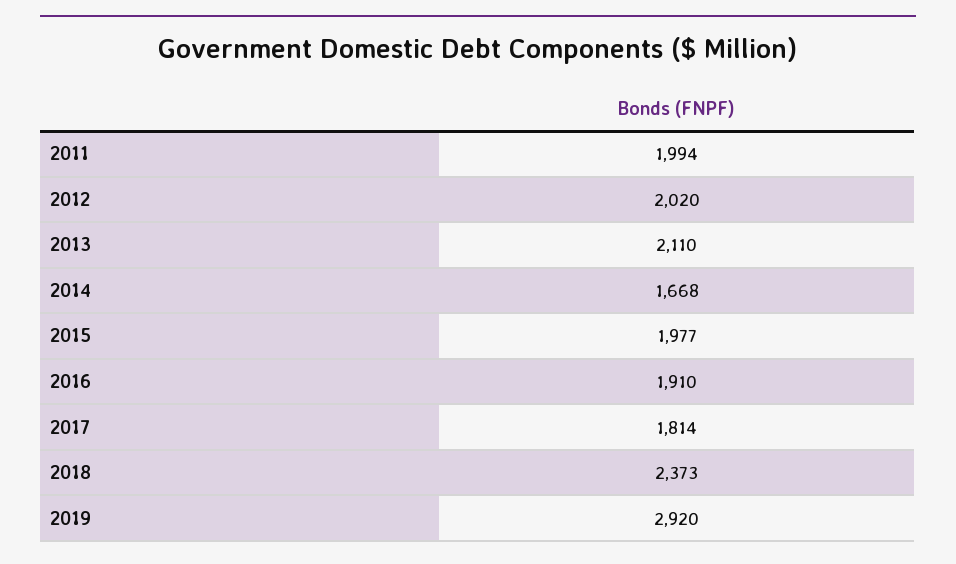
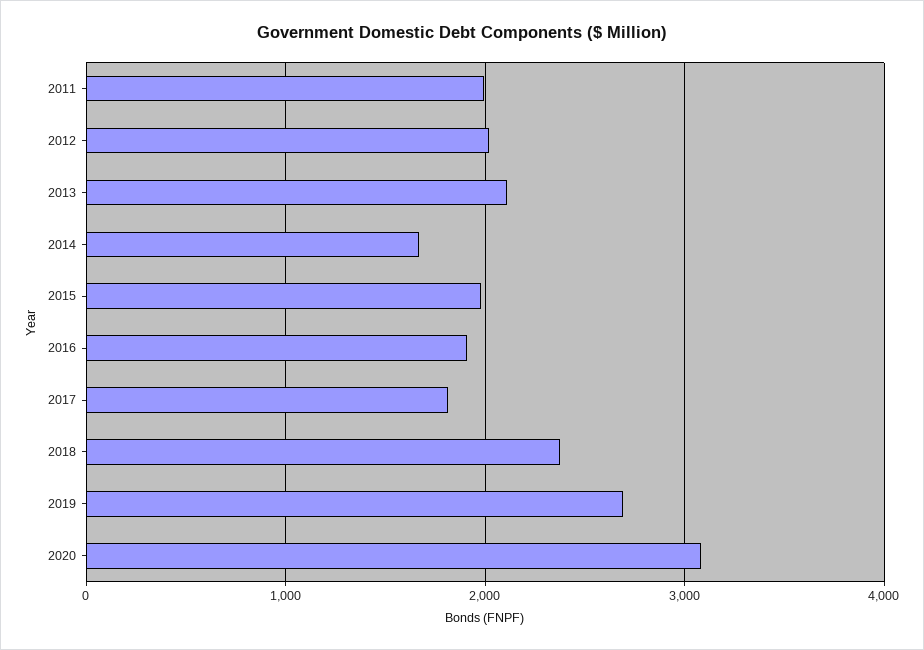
2019: 2920 -> 2700
2020: none -> 3100

